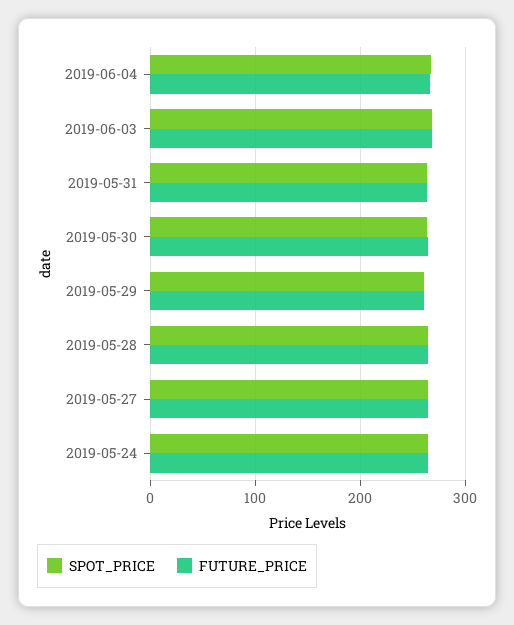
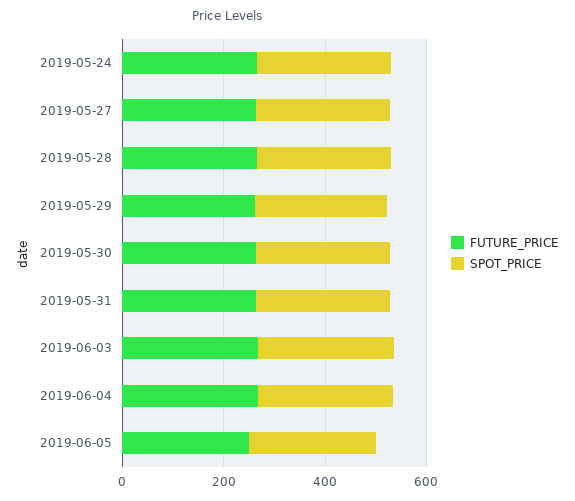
FUTURE_PRICE, 2019-06-05: none -> 250
SPOT_PRICE, 2019-06-05: none -> 250

